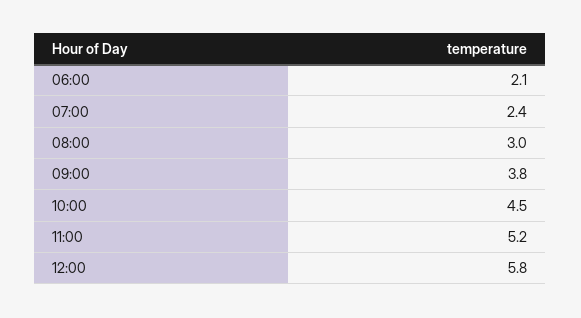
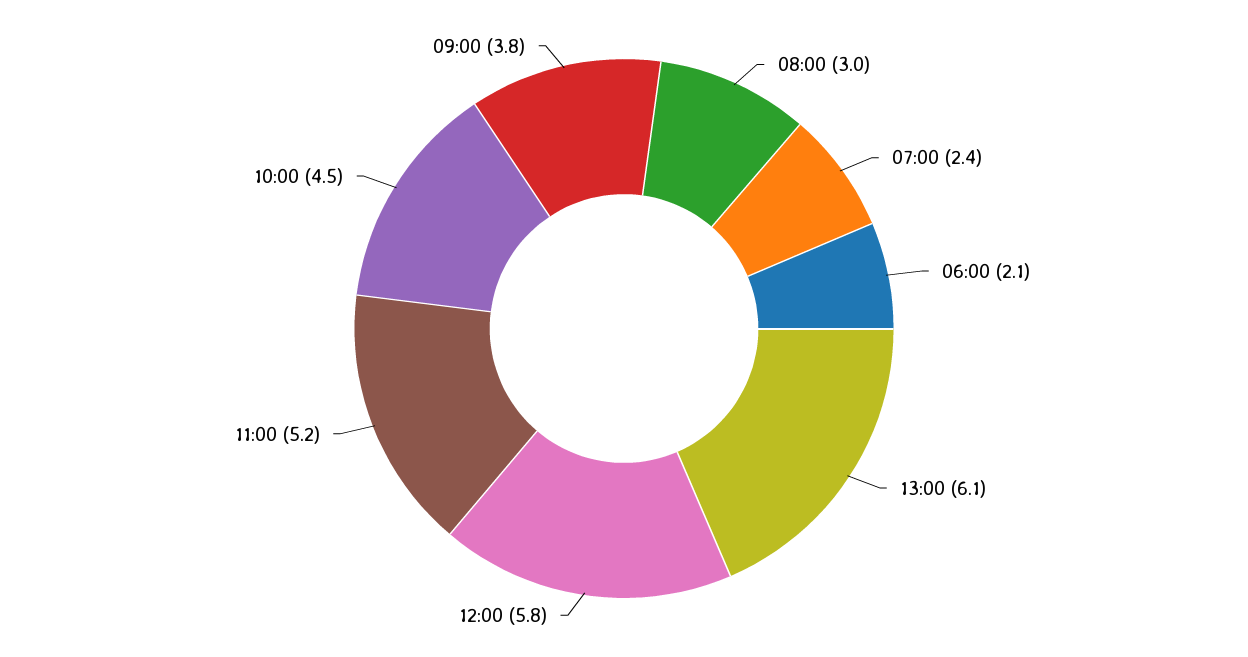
13:00: none -> 6.1

